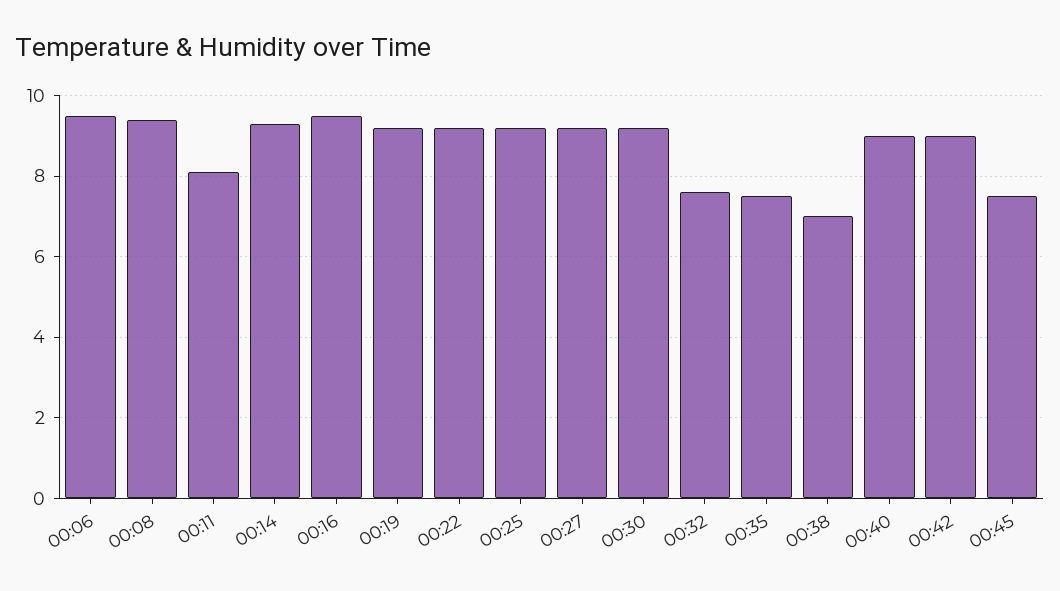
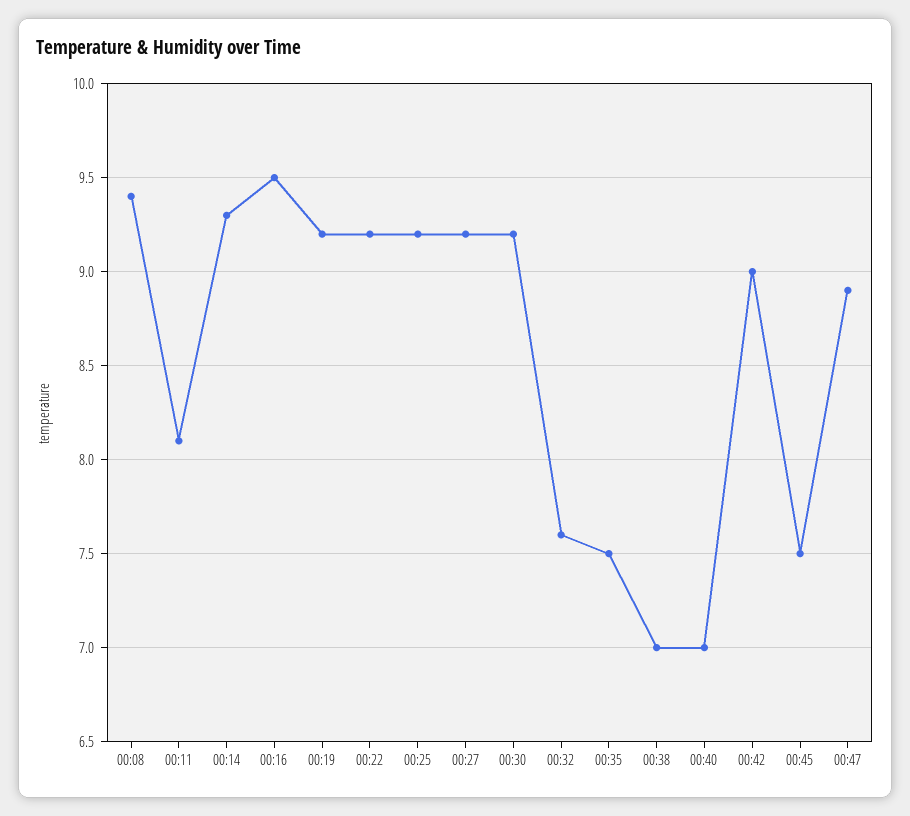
00:06: 9.5 -> none
00:40: 9 -> 7
00:47: none -> 8.9

